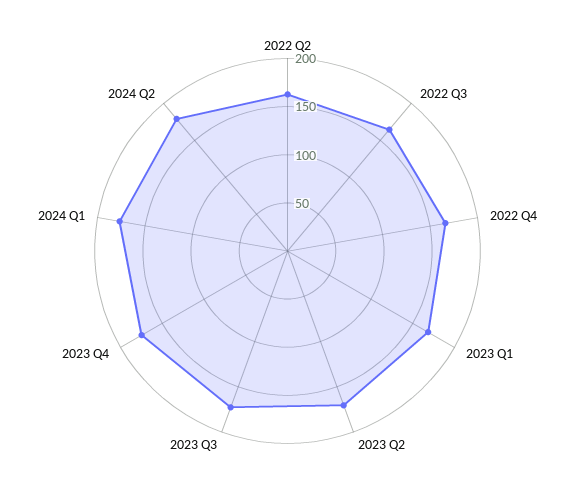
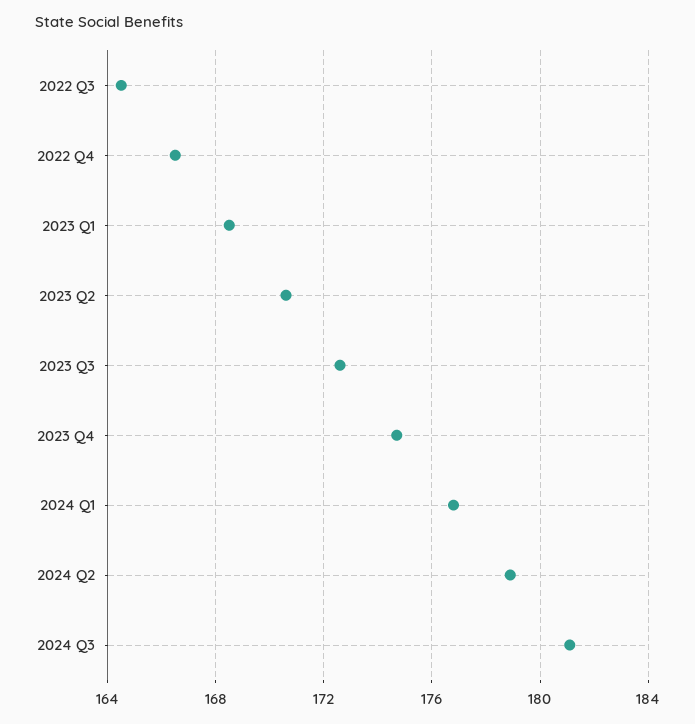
2022 Q2: 160 -> none
2024 Q3: none -> 181

